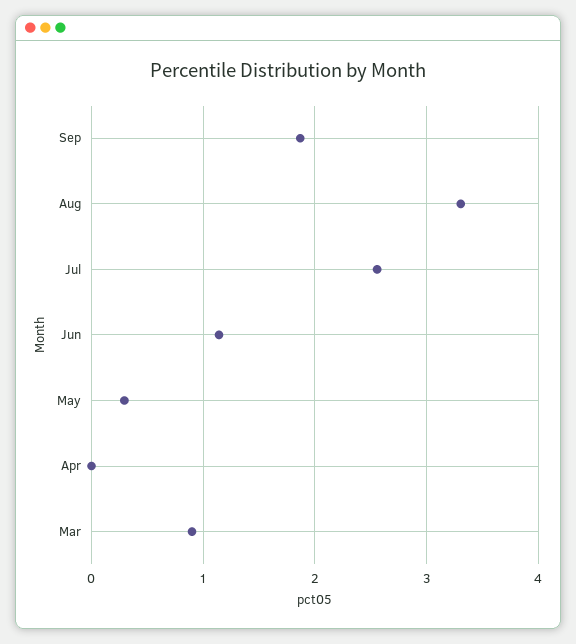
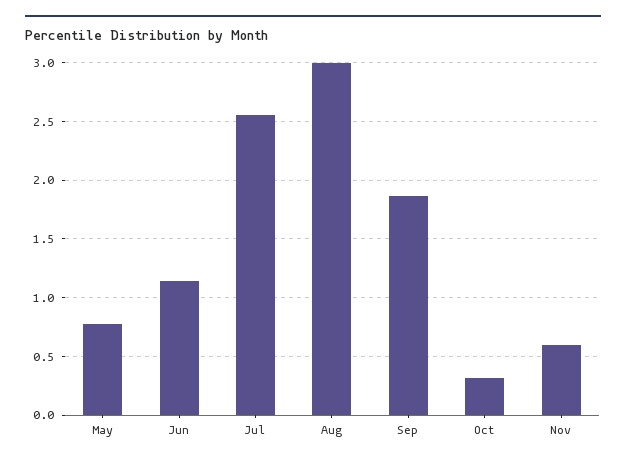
Aug: 3.3 -> 3
May: 0.3 -> 0.8
Apr: 0 -> none
Mar: 0.9 -> none
Oct: none -> 0.3
Nov: none -> 0.6

